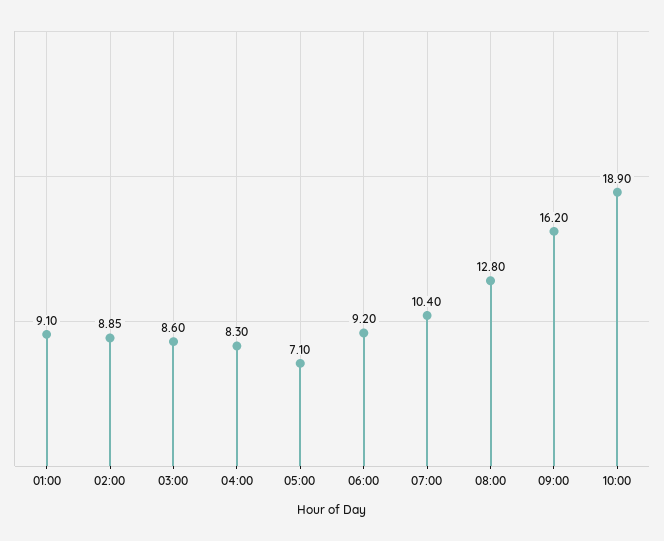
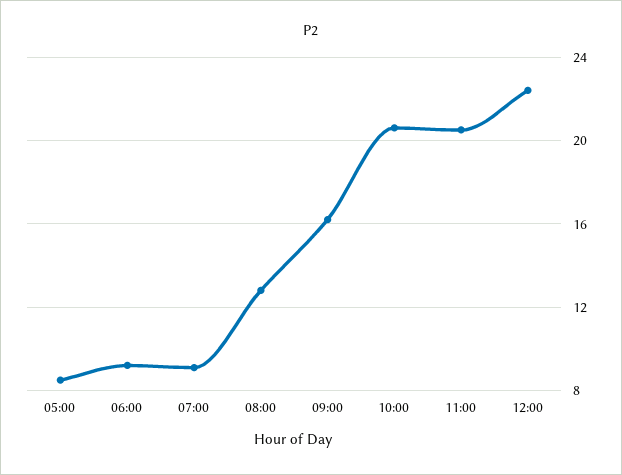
01:00: 9.1 -> none
02:00: 8.85 -> none
03:00: 8.6 -> none
04:00: 8.3 -> none
05:00: 7.1 -> 8.5
07:00: 10.4 -> 9
10:00: 18.9 -> 20.5
11:00: none -> 20.5
12:00: none -> 22.5

